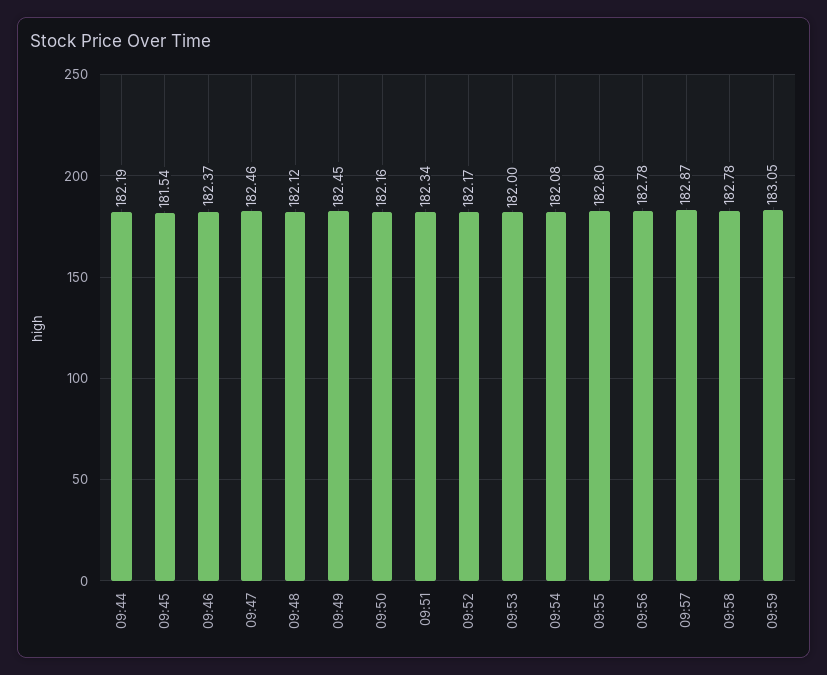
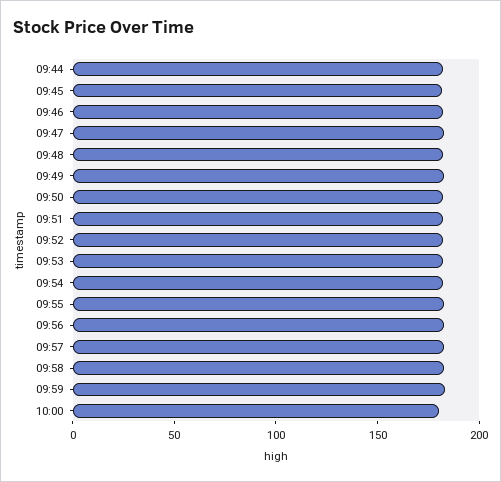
10:00: none -> 180

